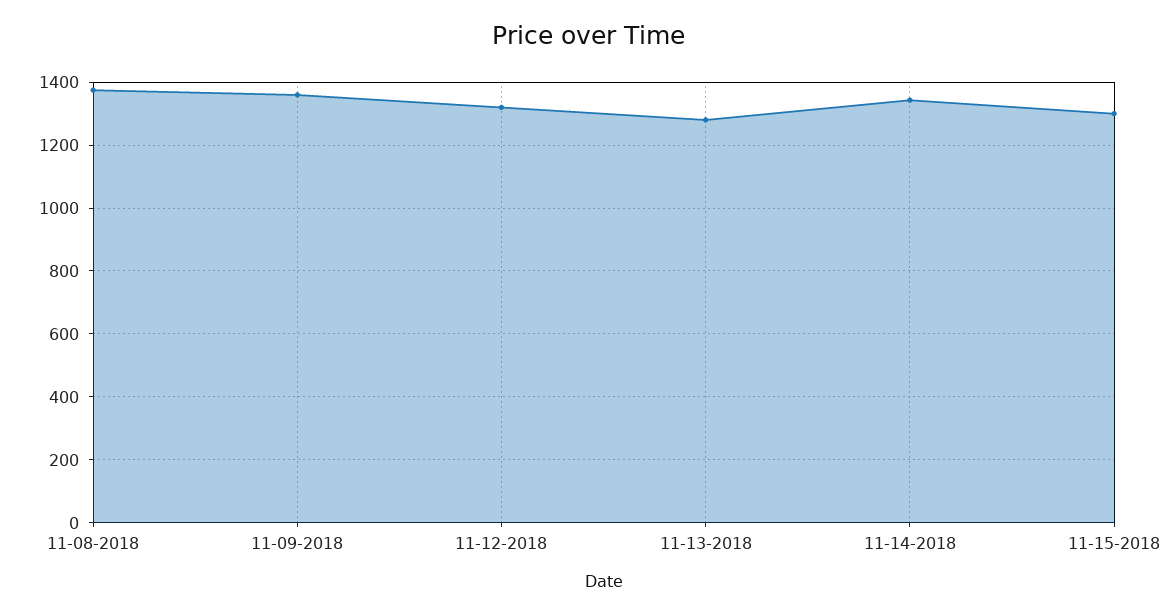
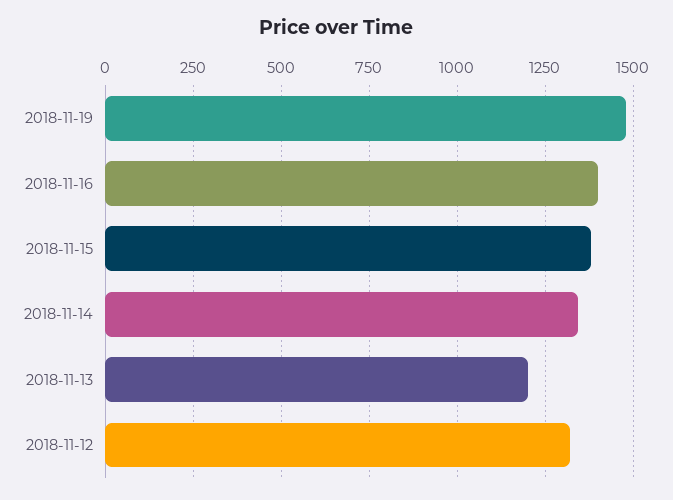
11-08-2018: 1380 -> none
11-09-2018: 1360 -> none
11-13-2018: 1280 -> 1200
11-15-2018: 1300 -> 1375
2018-11-19: none -> 1475
2018-11-16: none -> 1400

